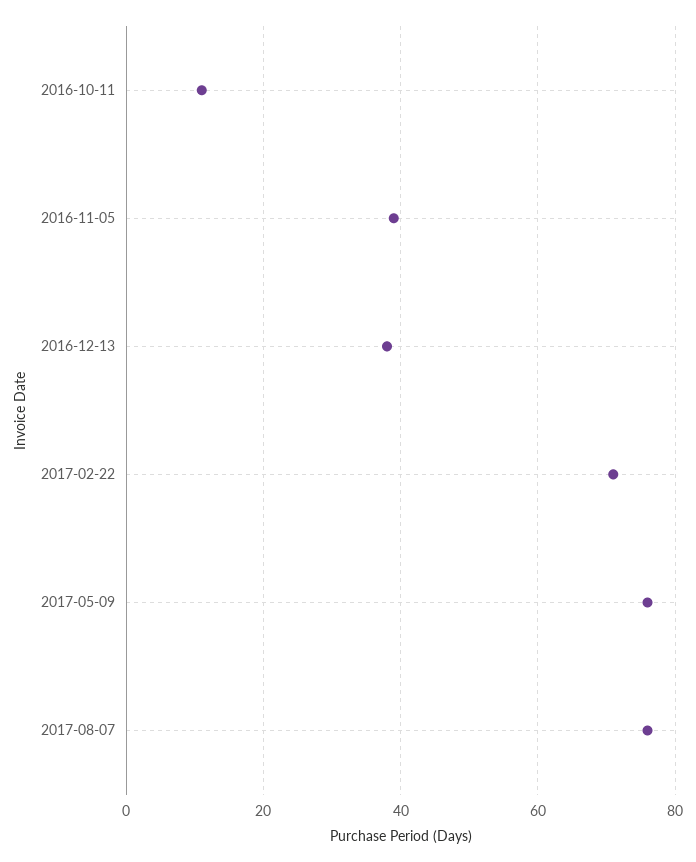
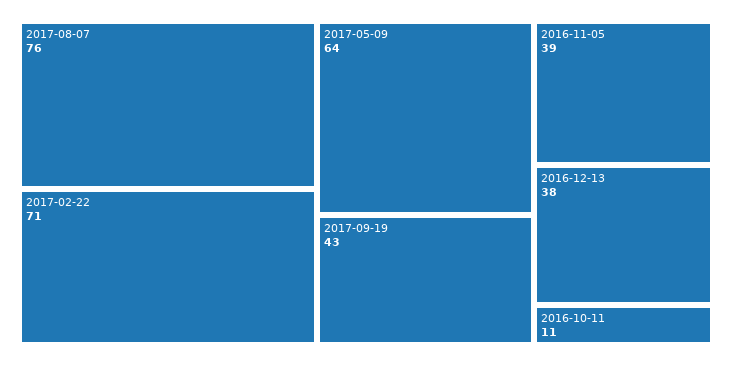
2017-05-09: 75 -> 64
2017-09-19: none -> 43

